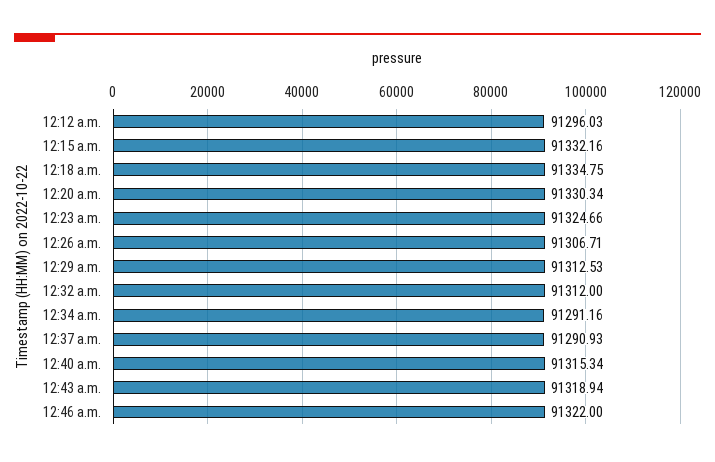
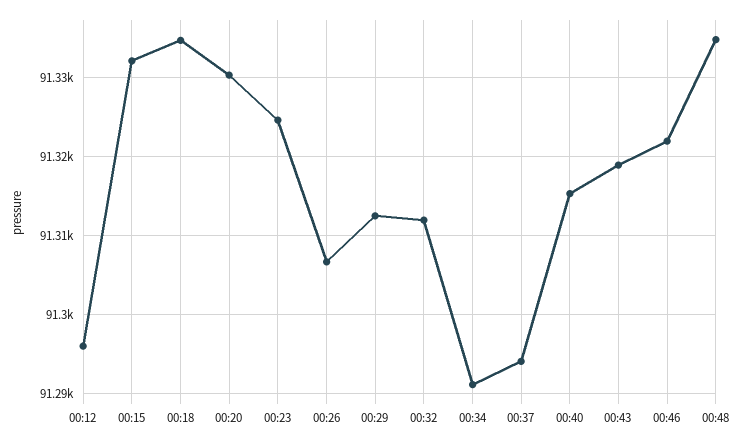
12:37 a.m.: 91290.93 -> 91294
00:48: none -> 91335

